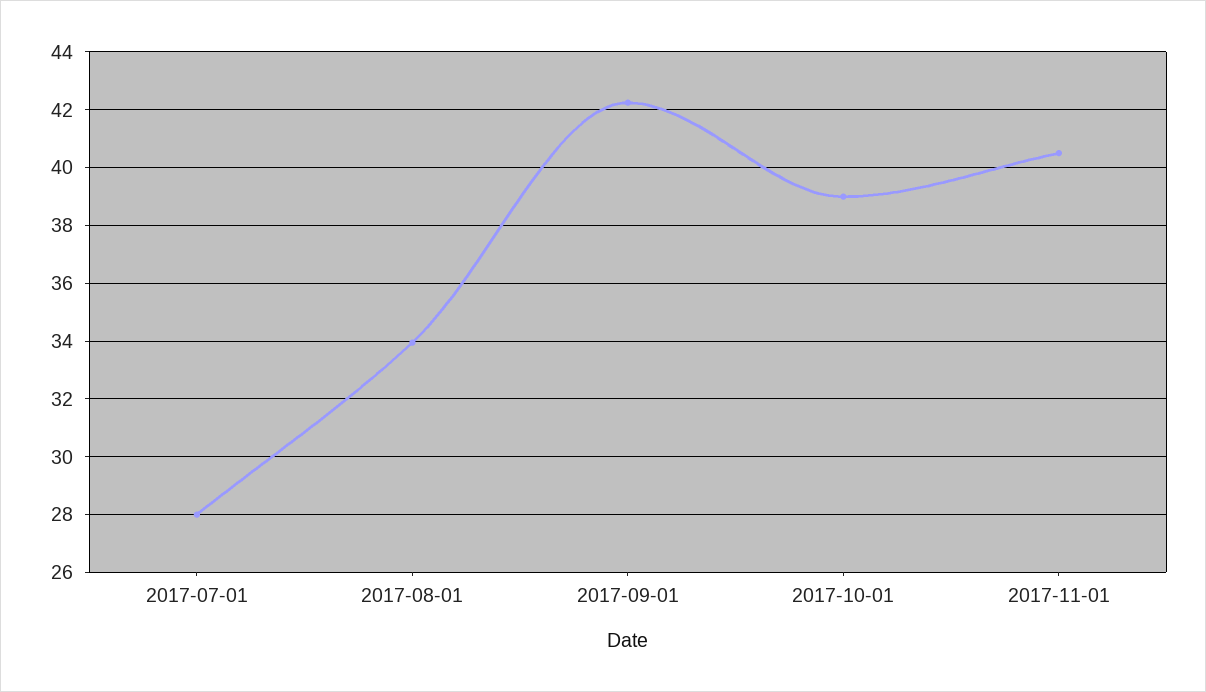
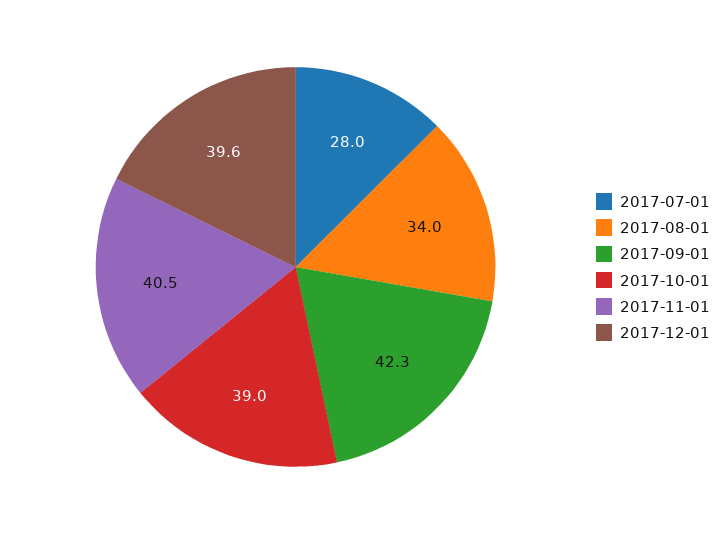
2017-12-01: none -> 39.6

